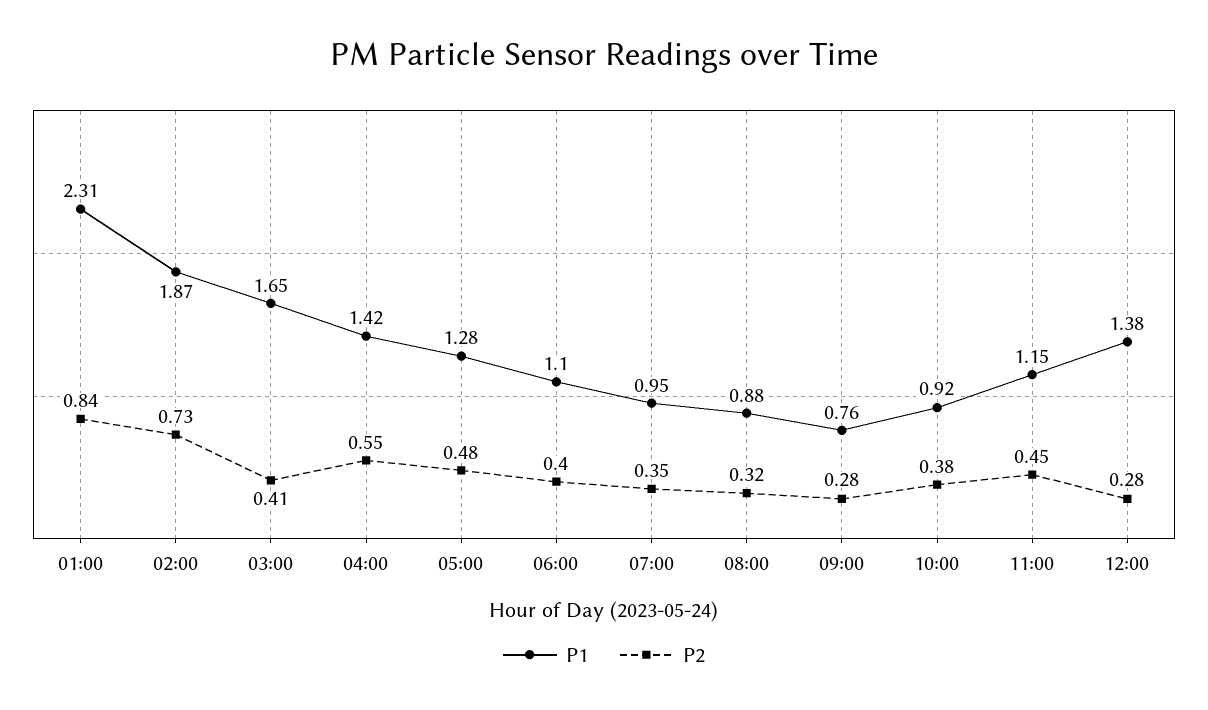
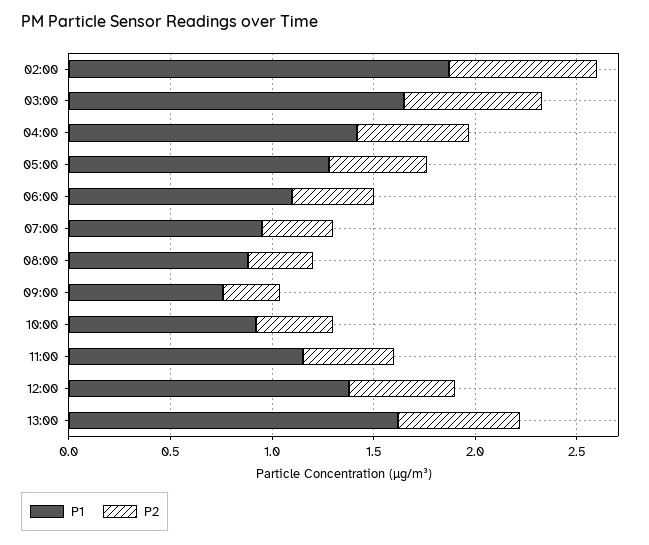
P1, 01:00: 2.31 -> none
P2, 01:00: 0.84 -> none
P2, 03:00: 0.41 -> 0.7
P2, 12:00: 0.28 -> 0.5
P1, 13:00: none -> 1.6
P2, 13:00: none -> 0.6

